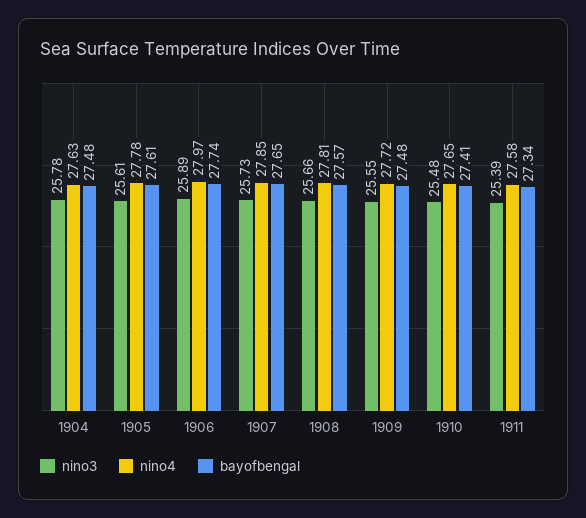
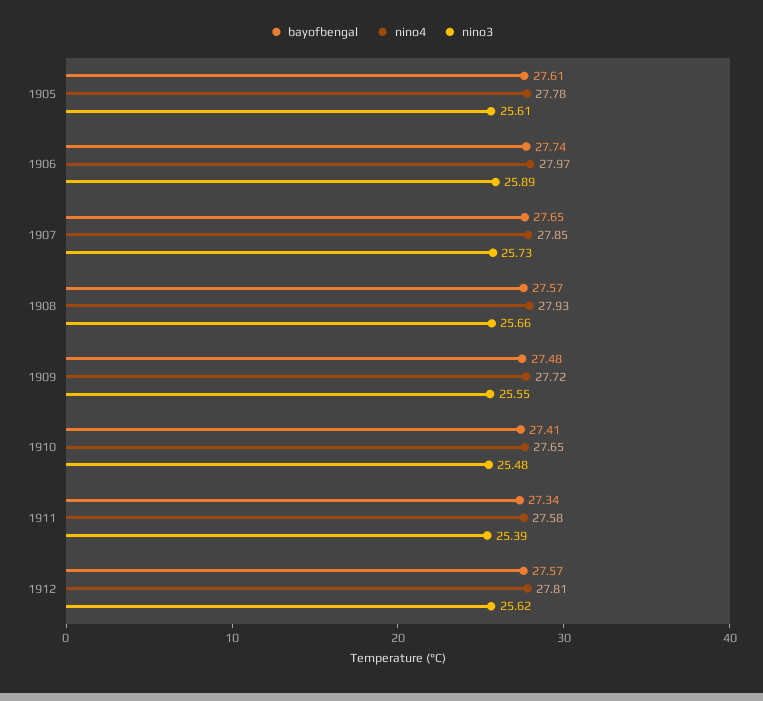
nino3, 1904: 25.78 -> none
nino4, 1904: 27.63 -> none
bayofbengal, 1904: 27.48 -> none
nino4, 1908: 27.81 -> 27.93
bayofbengal, 1912: none -> 27.57
nino4, 1912: none -> 27.81
nino3, 1912: none -> 25.62

